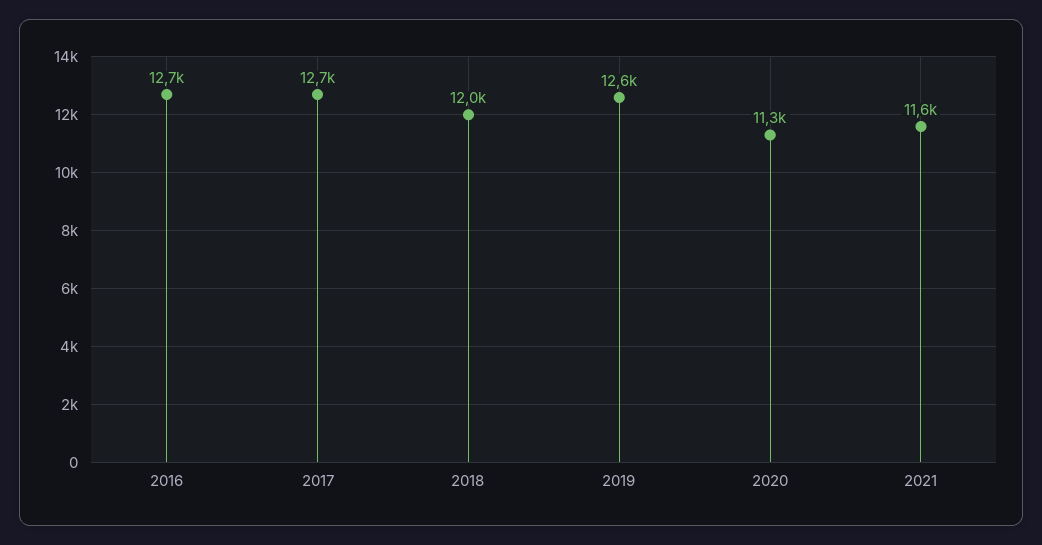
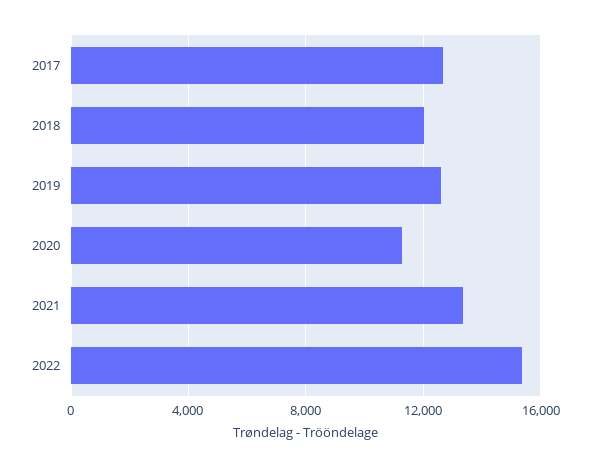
2016: 12700 -> none
2021: 11600 -> 13500
2022: none -> 15500

